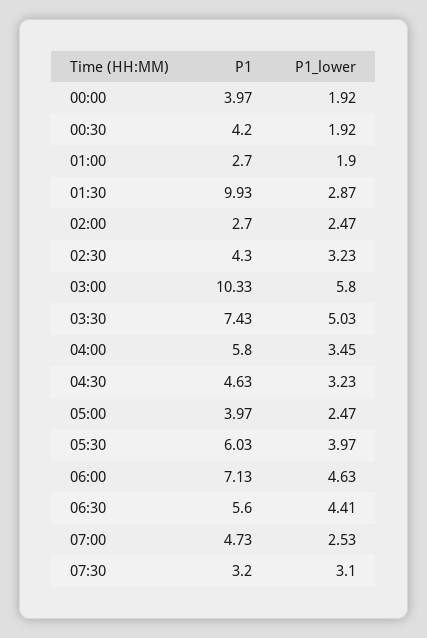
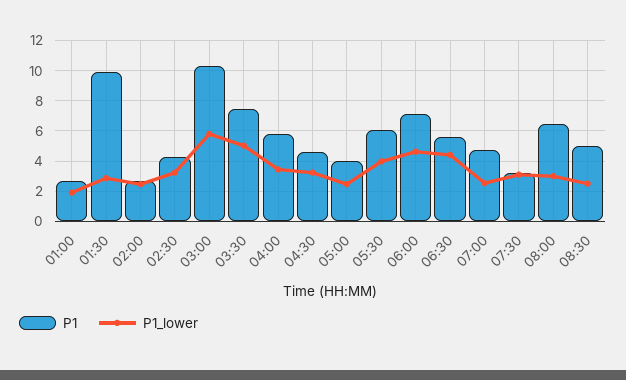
P1, 00:00: 3.97 -> none
P1_lower, 00:00: 1.92 -> none
P1, 00:30: 4.2 -> none
P1_lower, 00:30: 1.92 -> none
P1, 08:00: none -> 6.5
P1_lower, 08:00: none -> 3
P1, 08:30: none -> 5
P1_lower, 08:30: none -> 2.5

